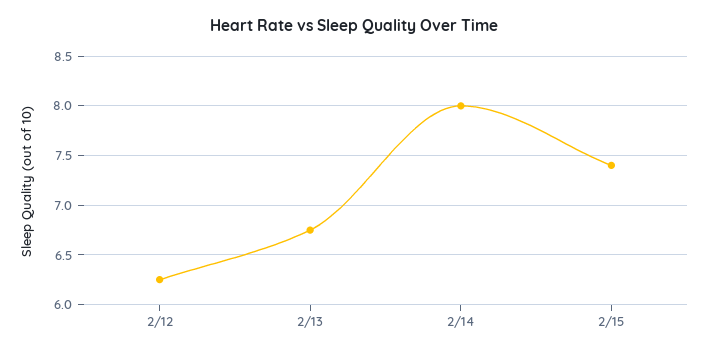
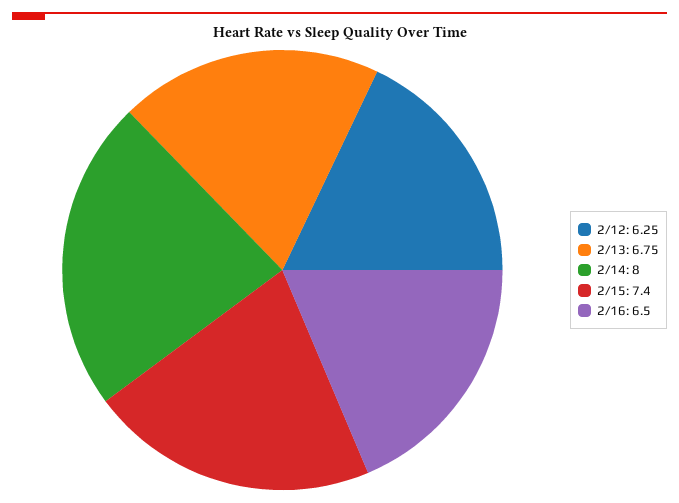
2/16: none -> 6.5

